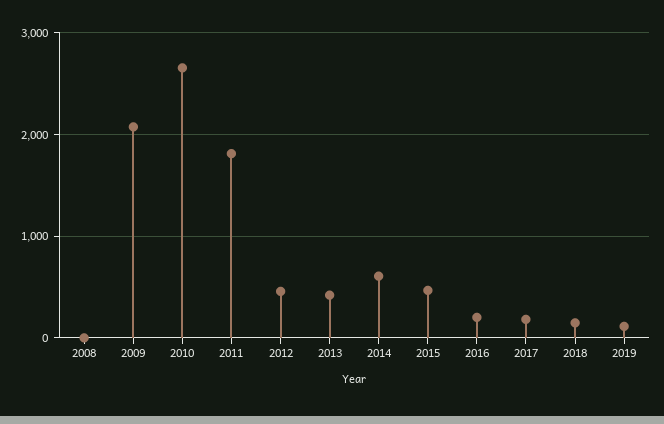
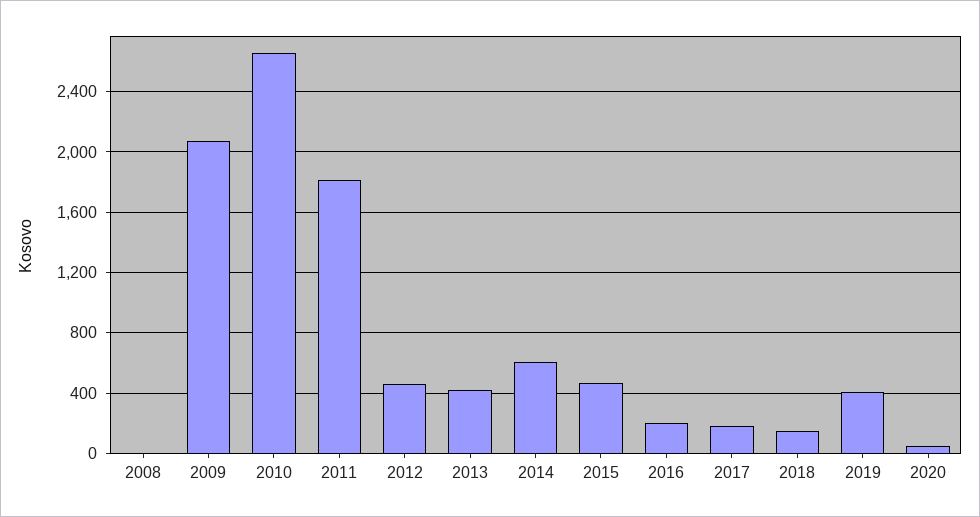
2019: 100 -> 400
2020: none -> 50

